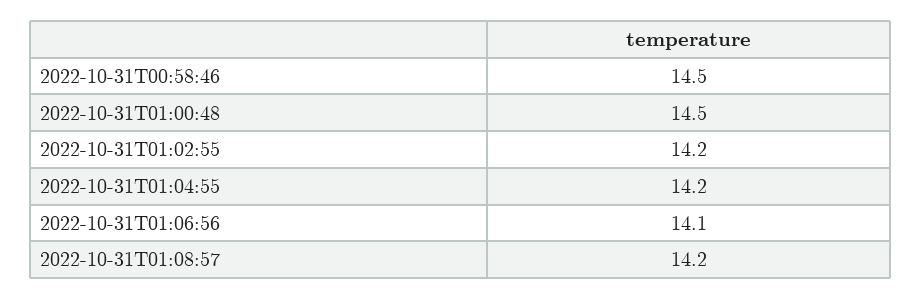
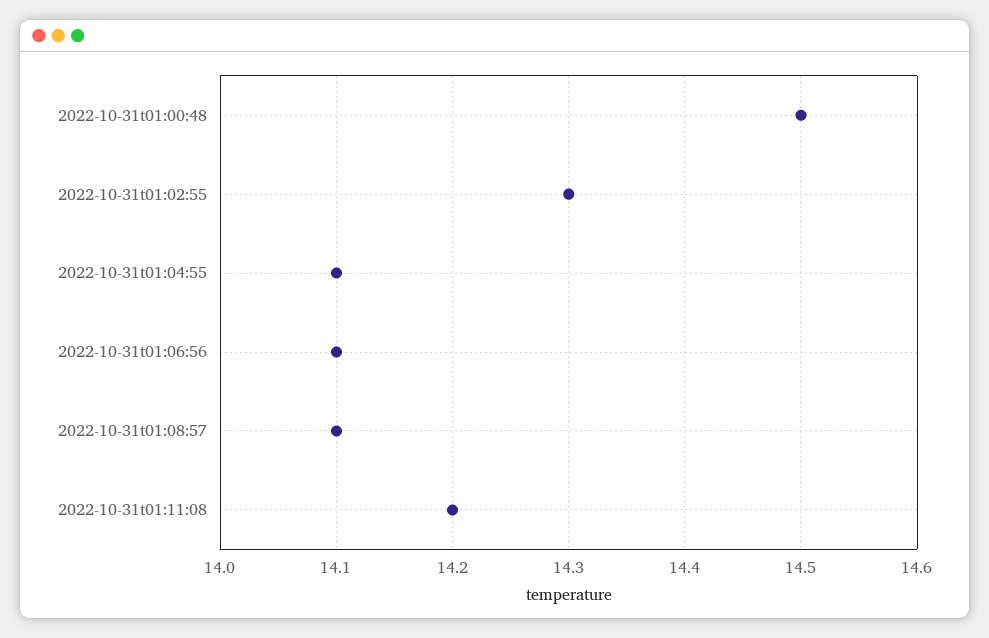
2022-10-31T00:58:46: 14.5 -> none
2022-10-31T01:02:55: 14.2 -> 14.3
2022-10-31T01:04:55: 14.2 -> 14.1
2022-10-31T01:08:57: 14.2 -> 14.1
2022-10-31t01:11:08: none -> 14.2

